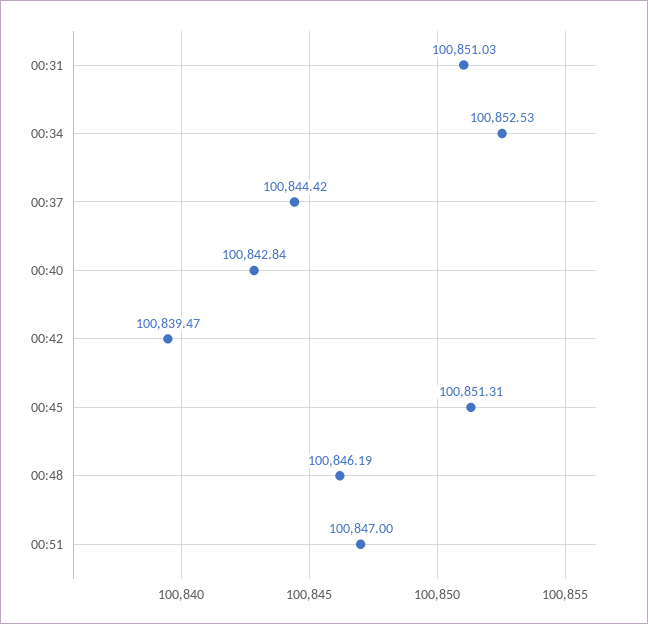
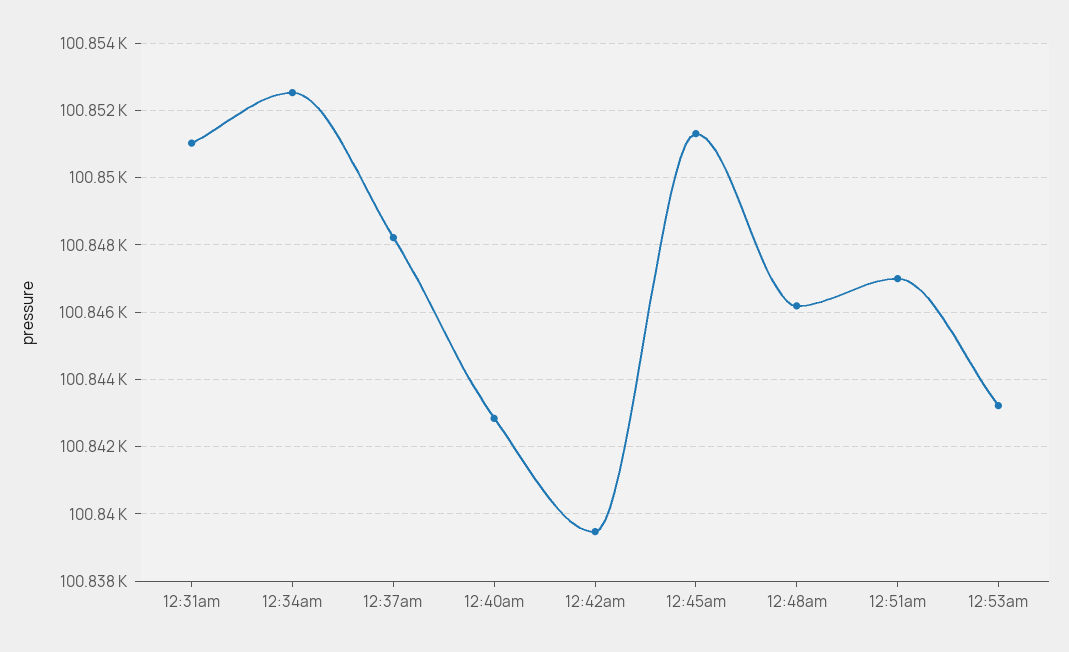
00:37: 100844.42 -> 100848.2
12:53am: none -> 100843.2

